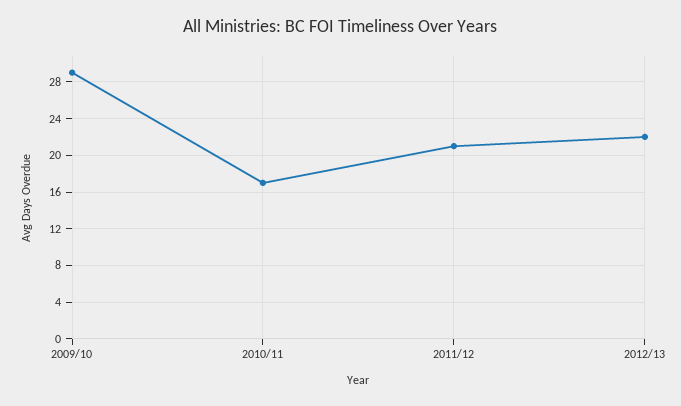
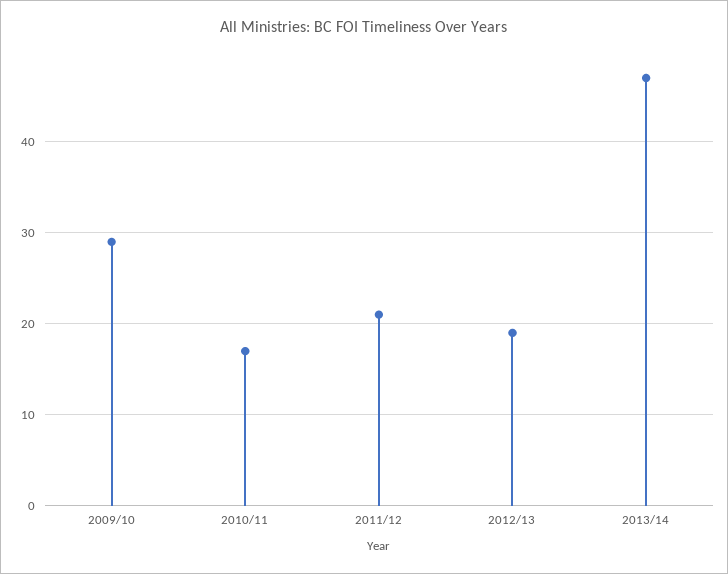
2012/13: 22 -> 19
2013/14: none -> 47

